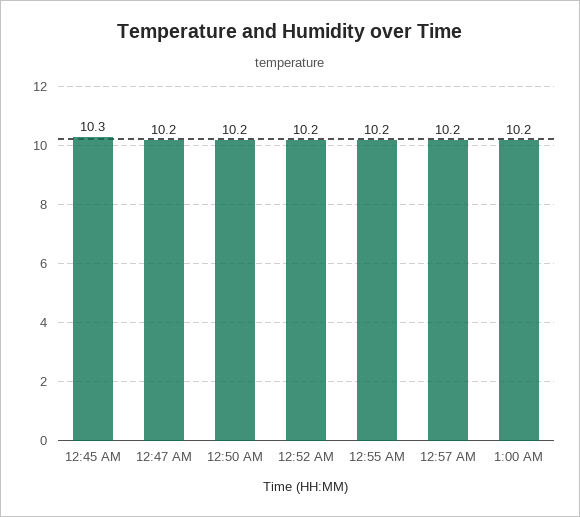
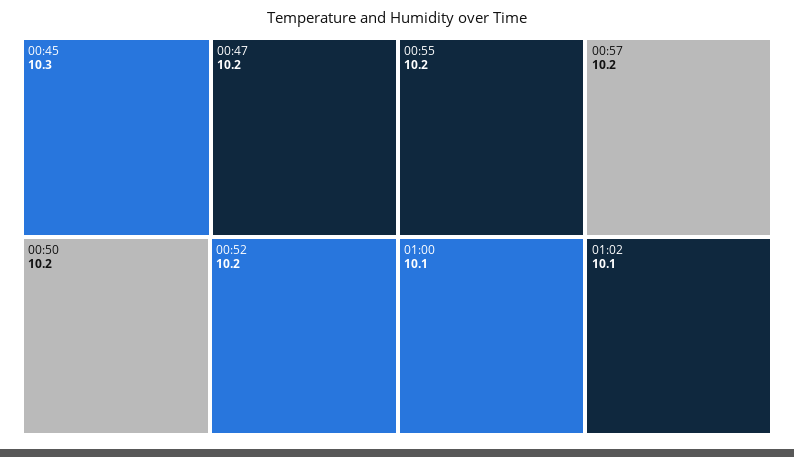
1:00 AM: 10.2 -> 10.1
01:02: none -> 10.1

